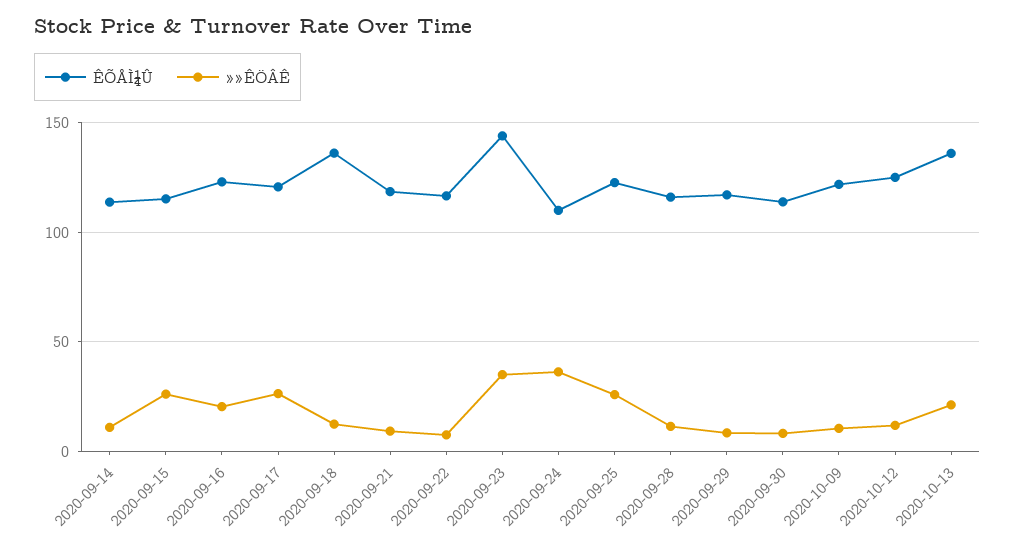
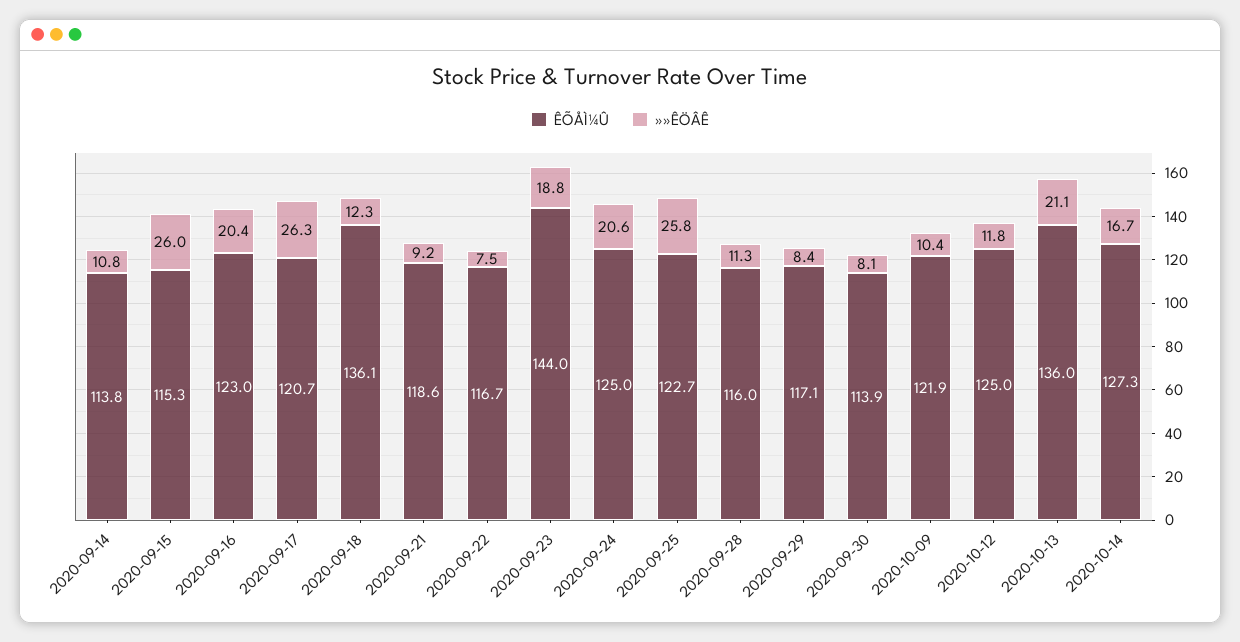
»»ÊÖÂÊ, 2020-09-23: 35 -> 18.8
ÊÕÅÌ¼Û, 2020-09-24: 110 -> 125
»»ÊÖÂÊ, 2020-09-24: 35 -> 20.6
ÊÕÅÌ¼Û, 2020-10-14: none -> 127.3
»»ÊÖÂÊ, 2020-10-14: none -> 16.7

